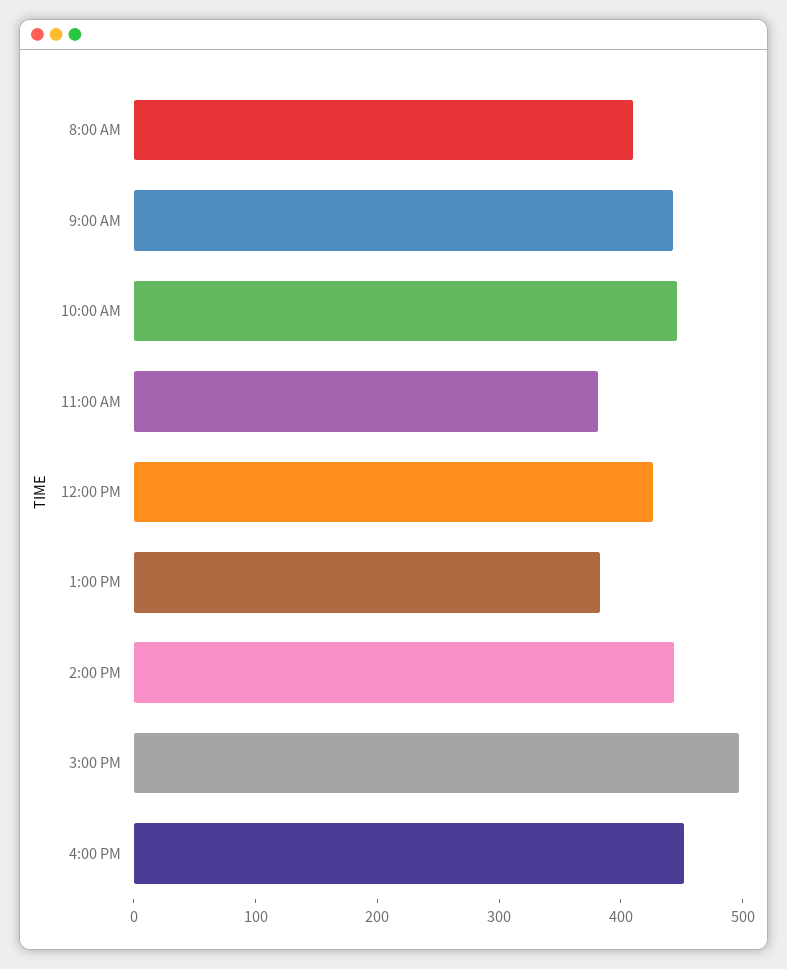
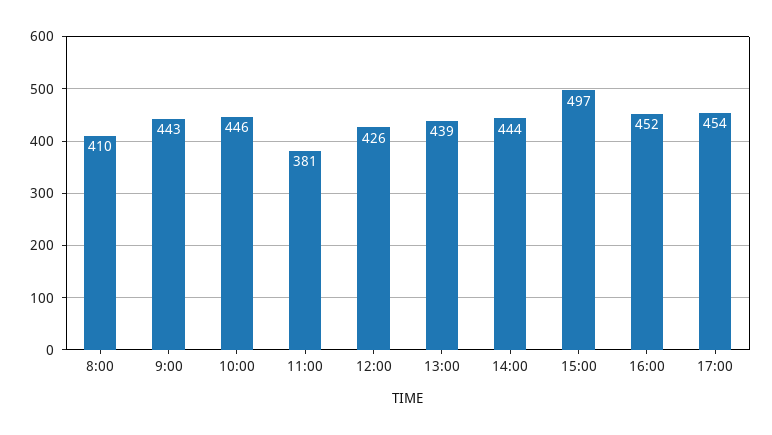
1:00 PM: 380 -> 439
17:00: none -> 454

